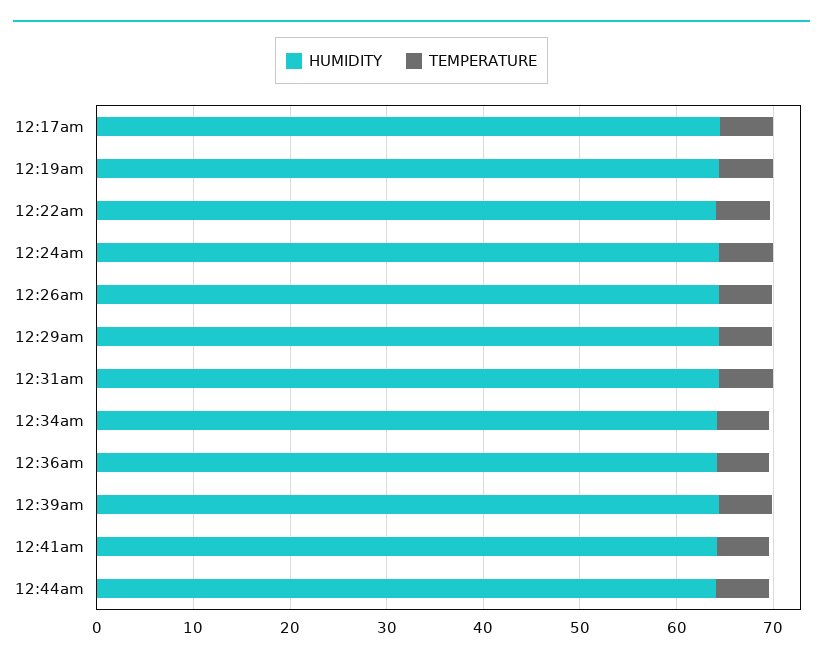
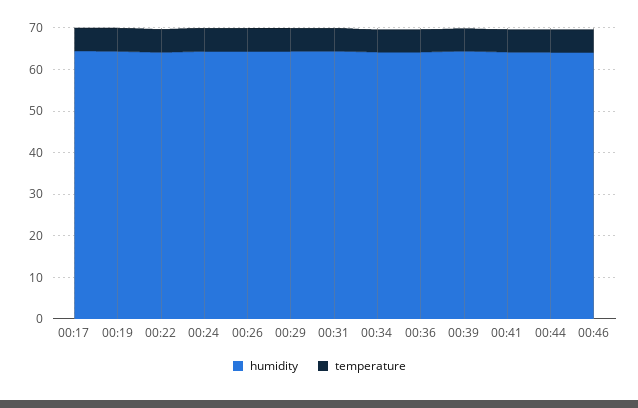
HUMIDITY, 00:46: none -> 64
TEMPERATURE, 00:46: none -> 6

